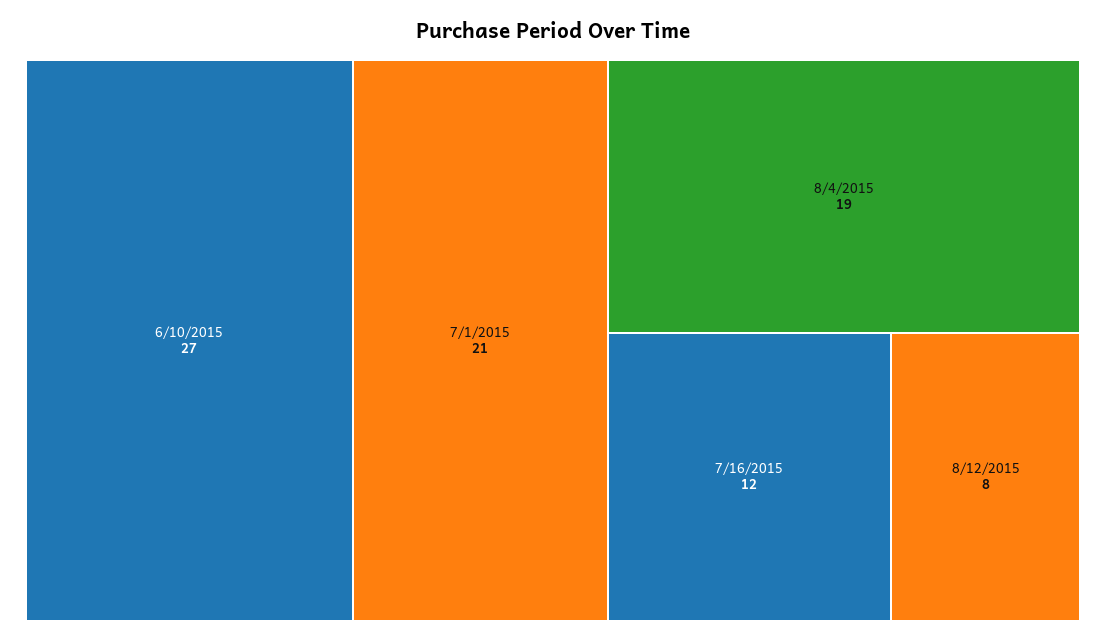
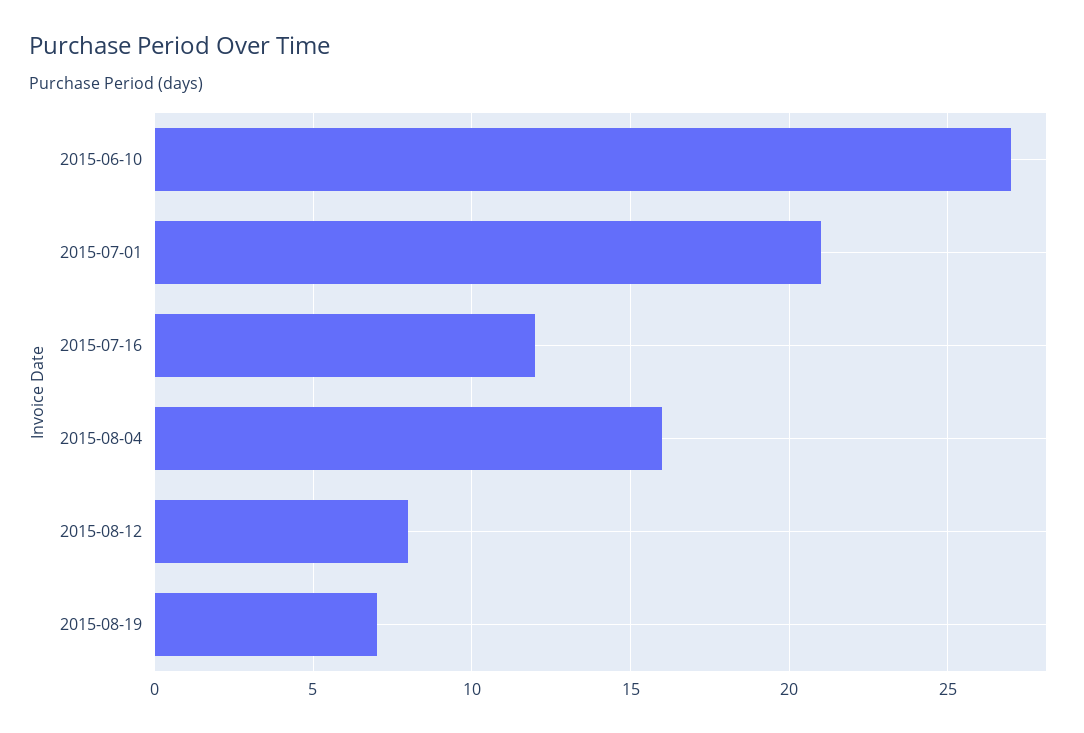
8/4/2015: 19 -> 16
2015-08-19: none -> 7

